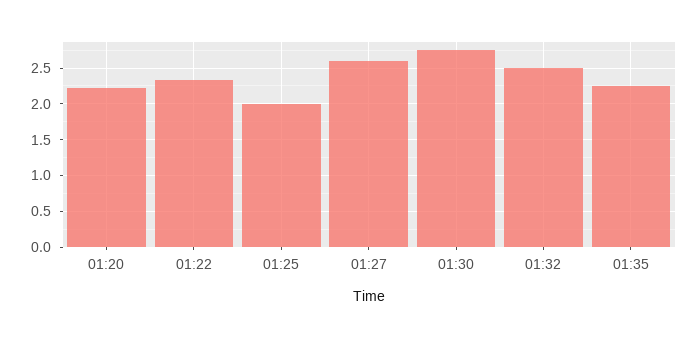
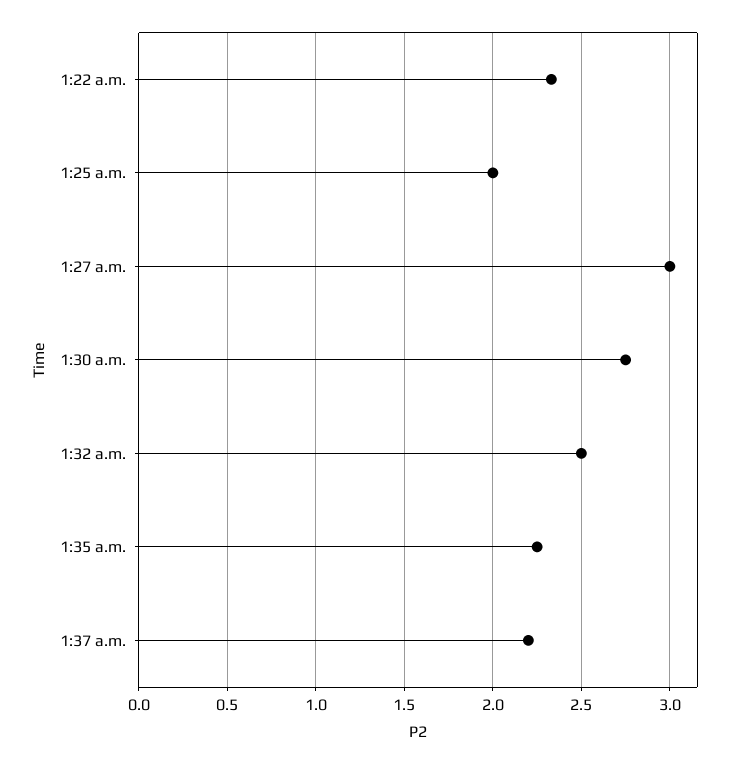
01:20: 2.2 -> none
01:27: 2.6 -> 3
1:37 a.m.: none -> 2.2

